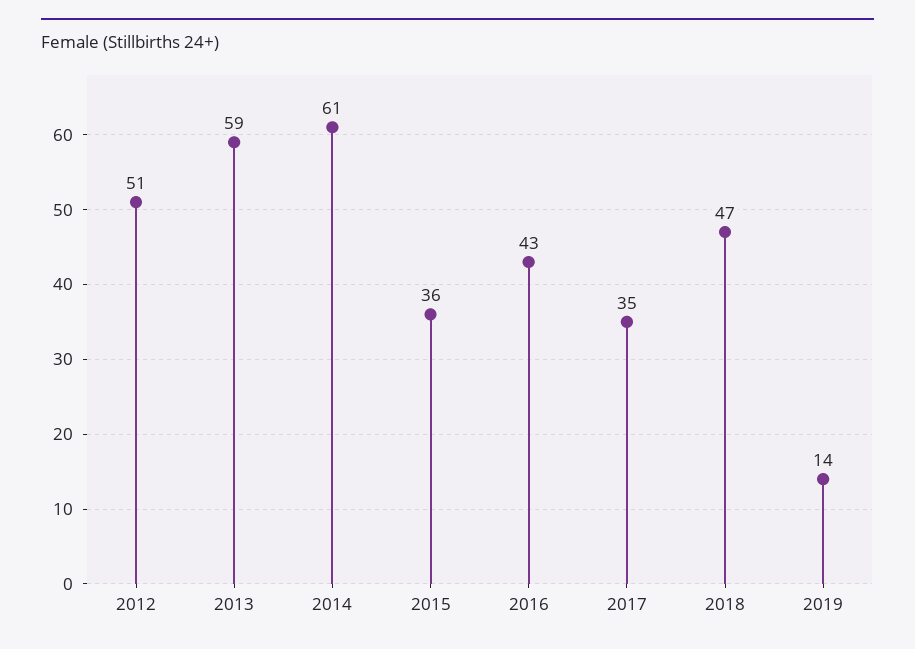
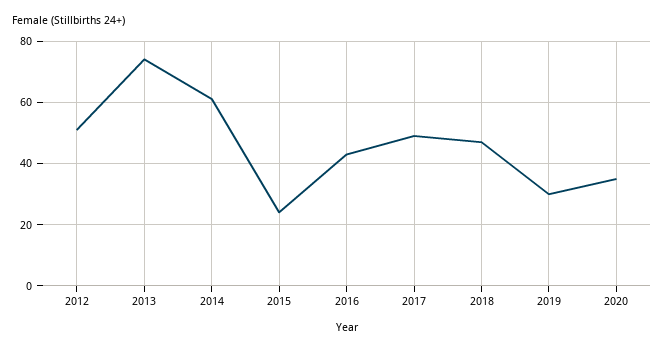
2013: 59 -> 75
2015: 36 -> 25
2017: 35 -> 50
2019: 14 -> 30
2020: none -> 35

